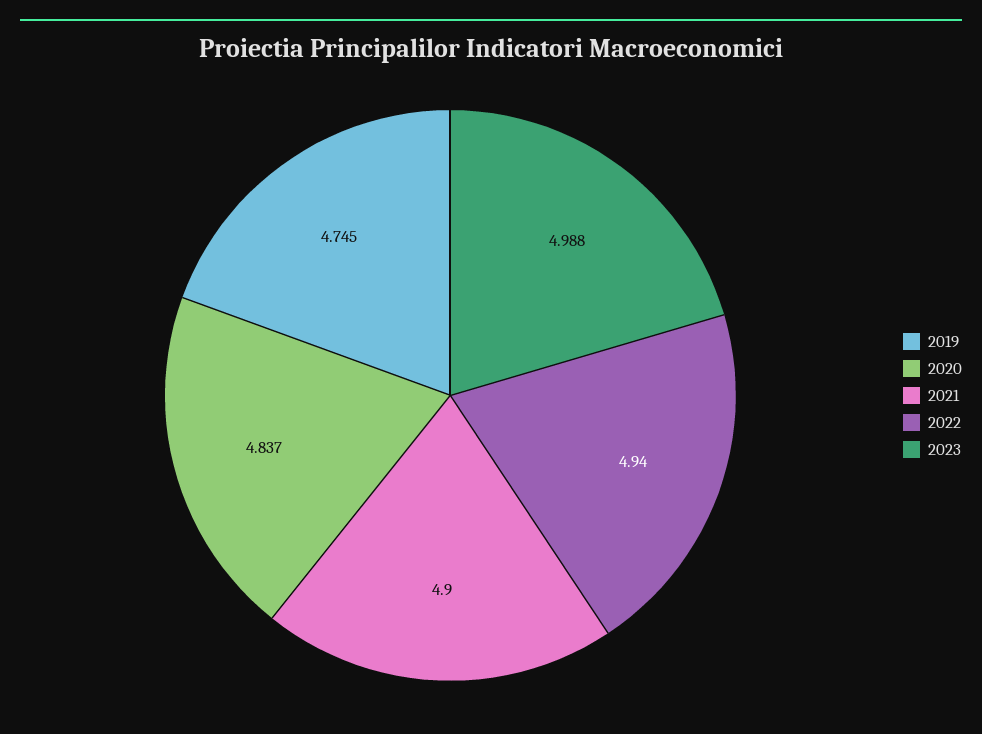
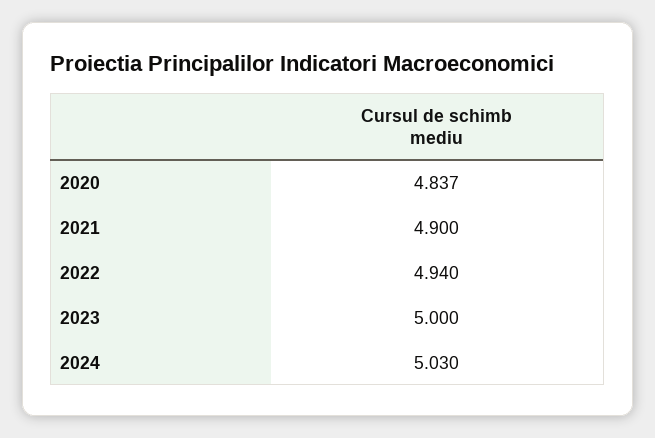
2019: 4.745 -> none
2023: 4.988 -> 5
2024: none -> 5.03

